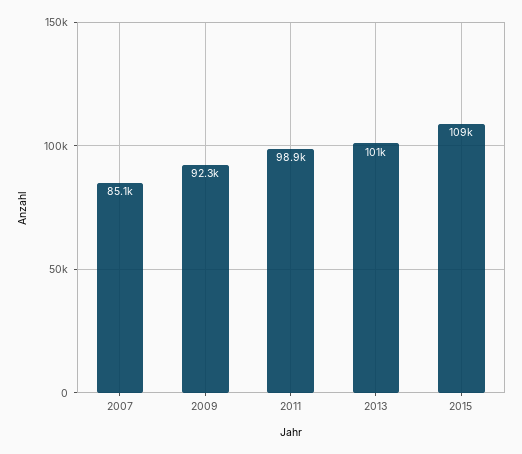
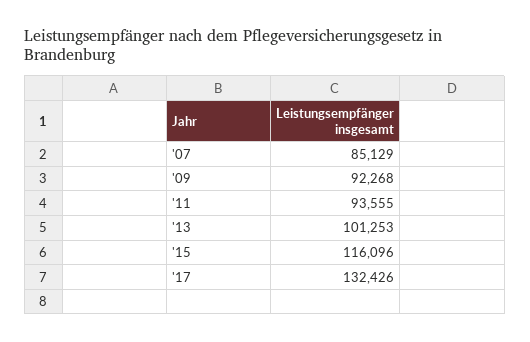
2011: 98900 -> 93555
2015: 109000 -> 116096
'17: none -> 132426

